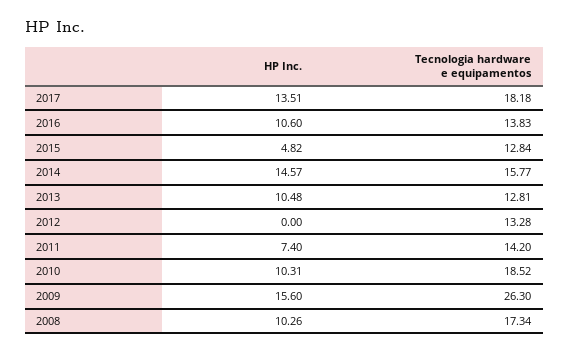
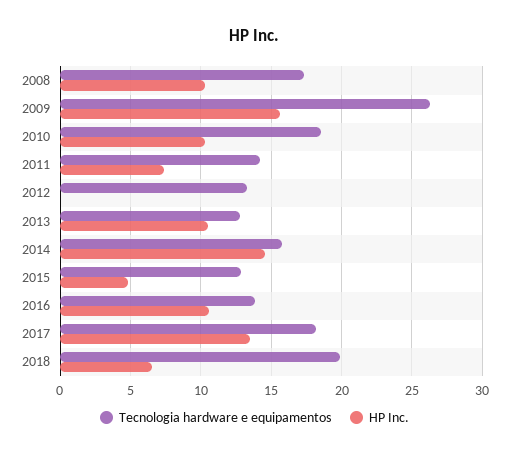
Tecnologia hardware e equipamentos, 2018: none -> 20
HP Inc., 2018: none -> 6.5

